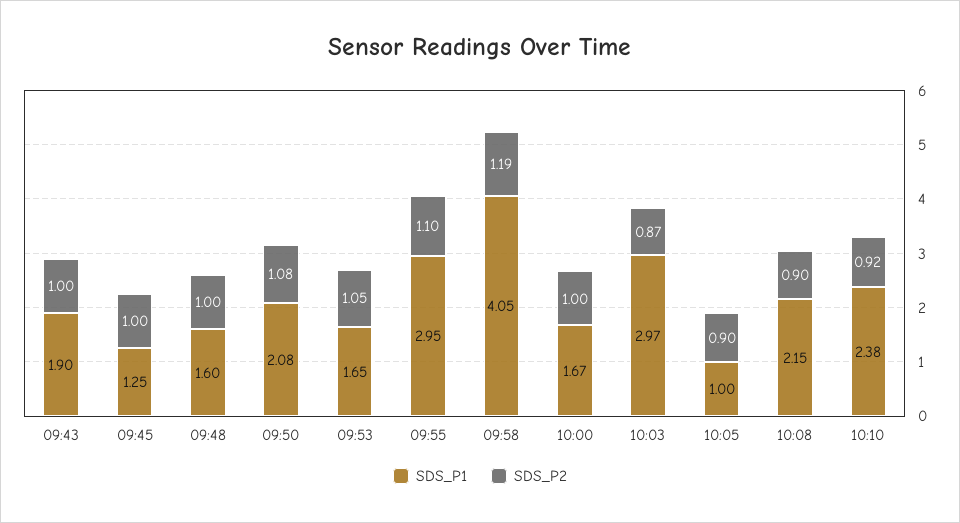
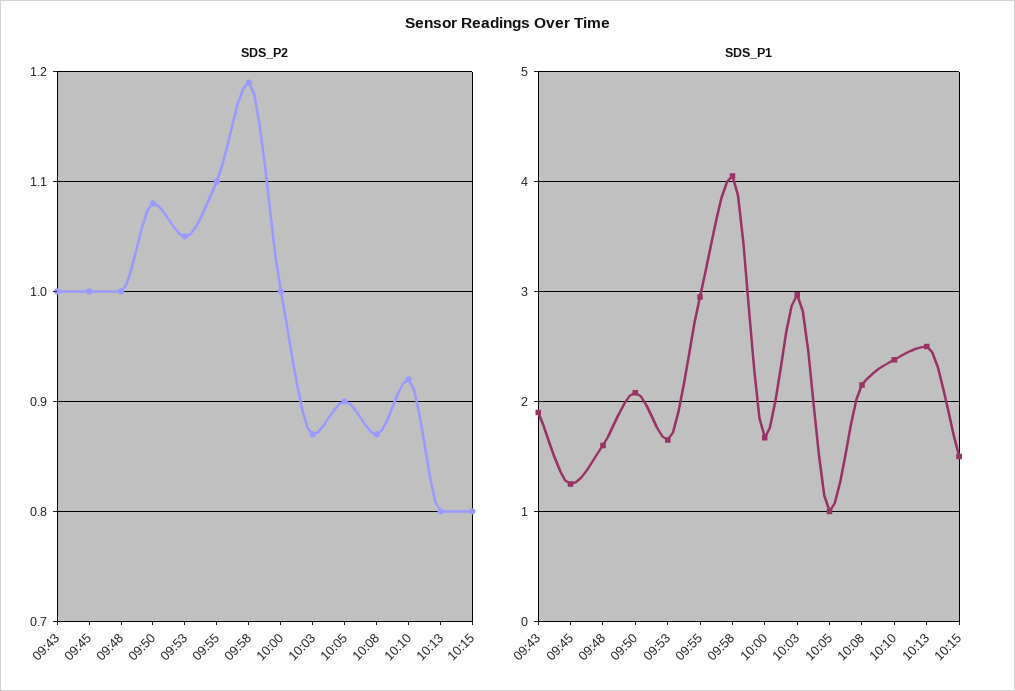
SDS_P2, 10:08: 0.9 -> 0.87
SDS_P2, 10:13: none -> 0.8
SDS_P2, 10:15: none -> 0.8
SDS_P1, 10:13: none -> 2.5
SDS_P1, 10:15: none -> 1.5

